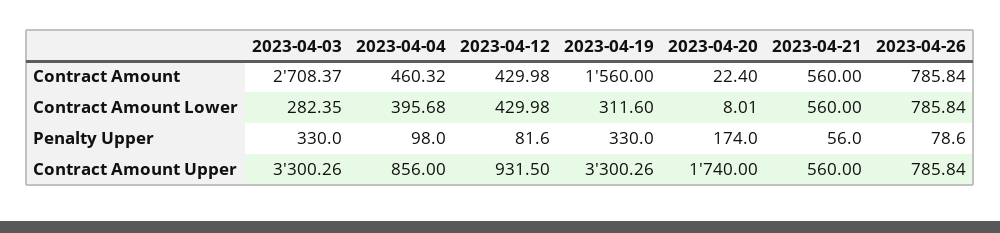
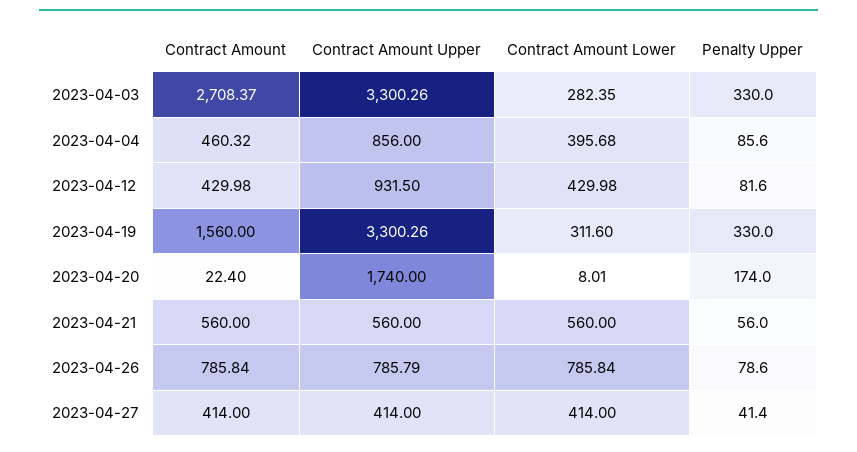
2023-04-04, Penalty Upper: 98 -> 85.6
2023-04-26, Contract Amount Upper: 785.84 -> 785.79
2023-04-27, Contract Amount: none -> 414
2023-04-27, Contract Amount Upper: none -> 414
2023-04-27, Contract Amount Lower: none -> 414
2023-04-27, Penalty Upper: none -> 41.4

